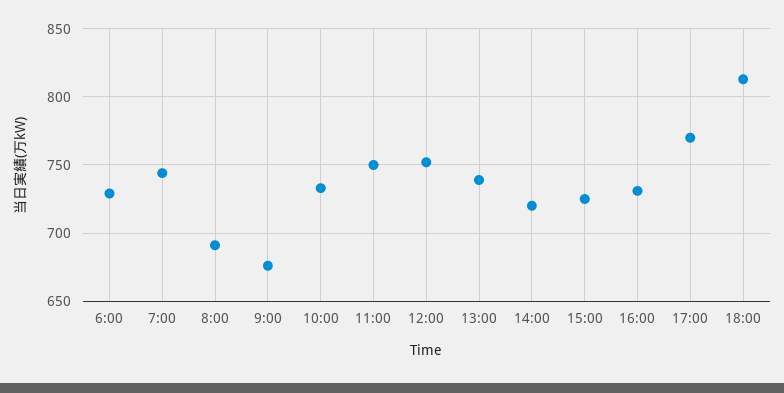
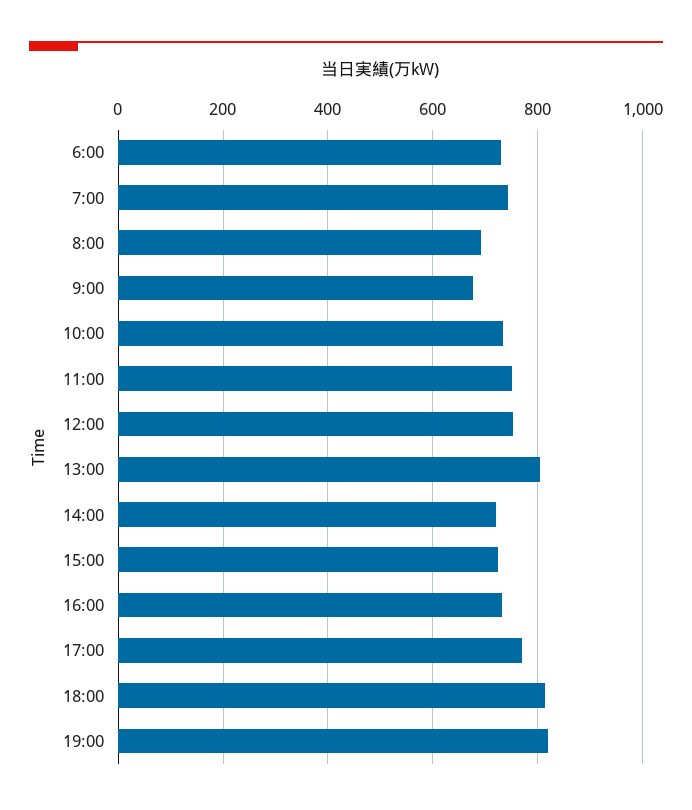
13:00: 740 -> 800
19:00: none -> 820

